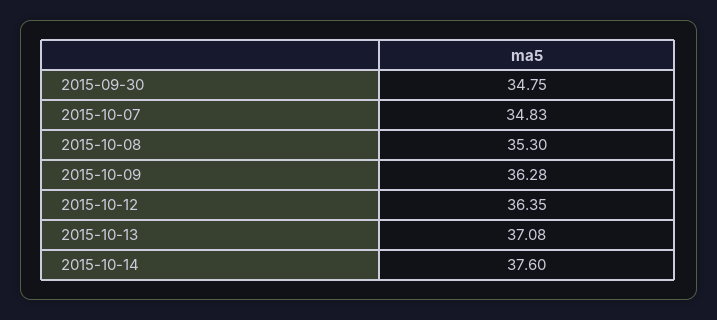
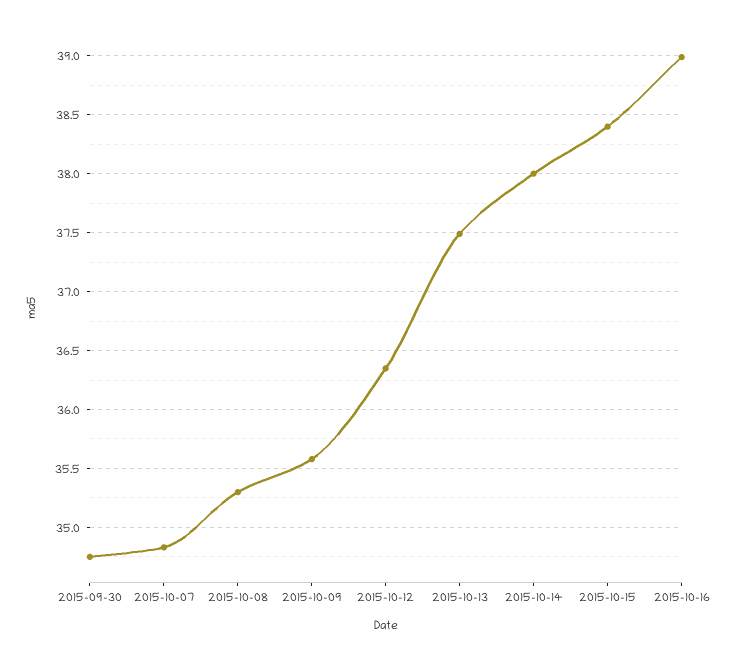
2015-10-09: 36.28 -> 35.6
2015-10-13: 37.08 -> 37.5
2015-10-14: 37.6 -> 38
2015-10-15: none -> 38.4
2015-10-16: none -> 39

